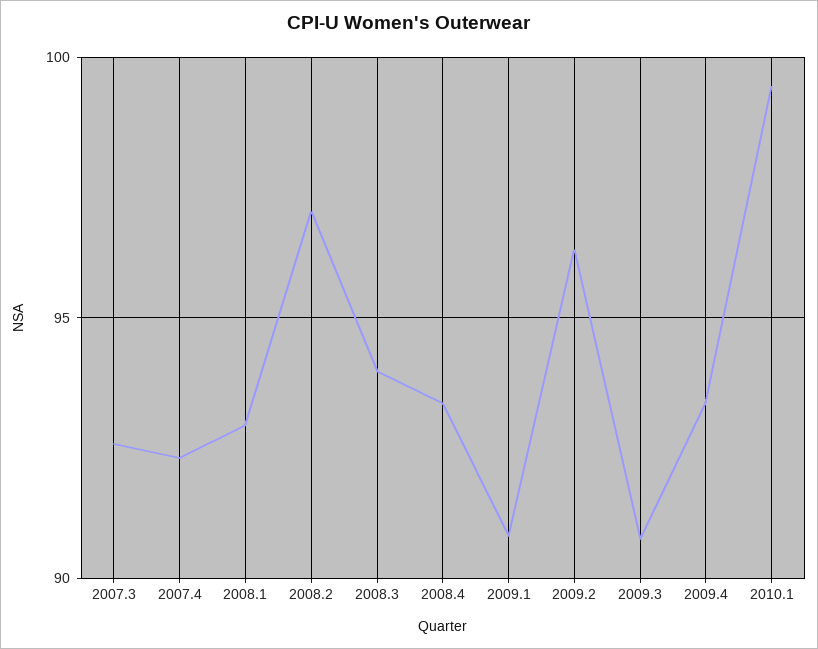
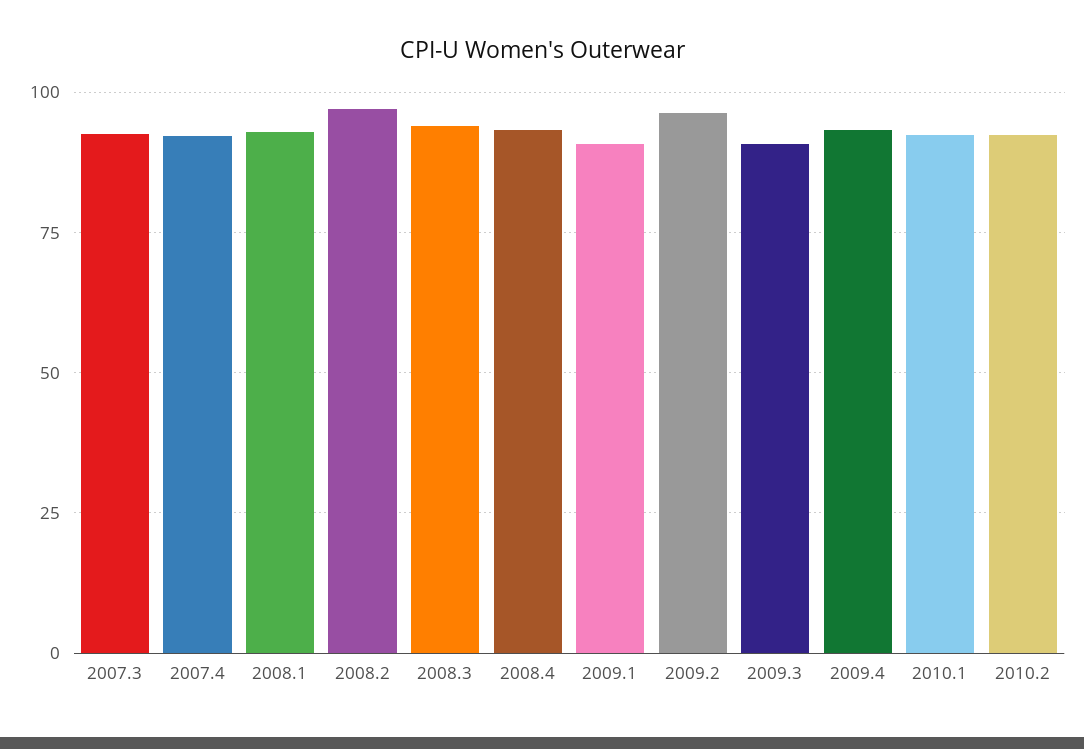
2010.1: 99.5 -> 92.5
2010.2: none -> 92.5

